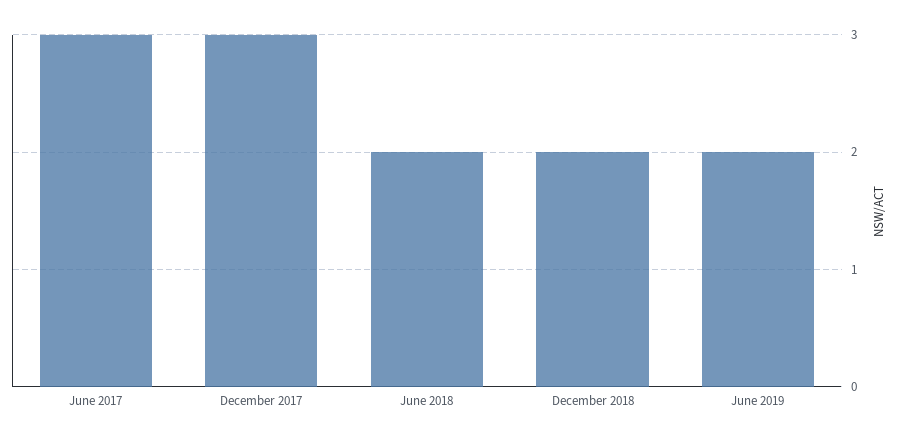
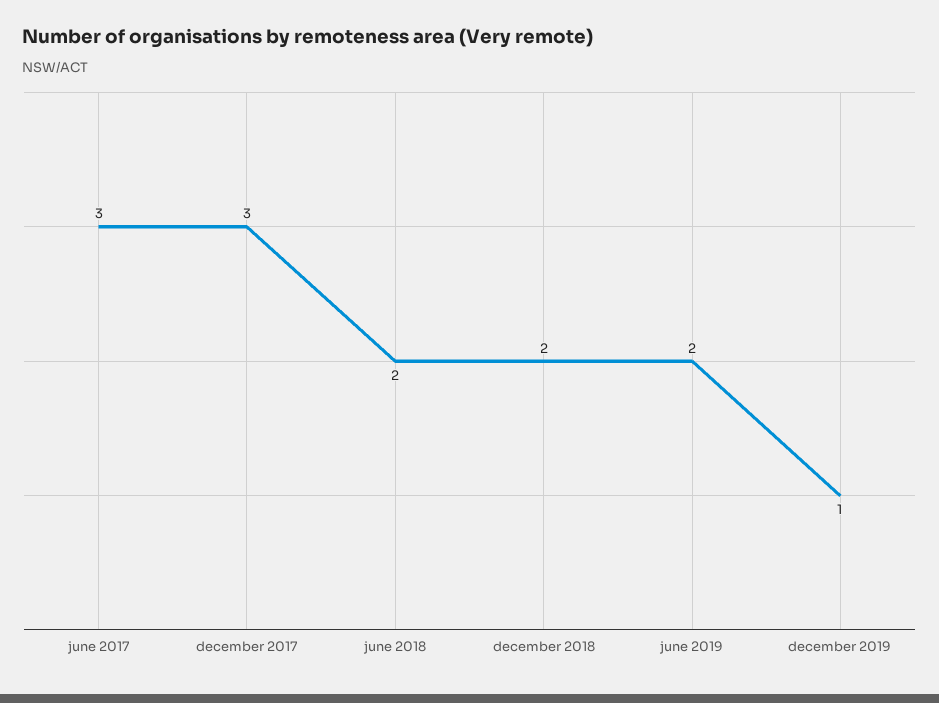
december 2019: none -> 1

